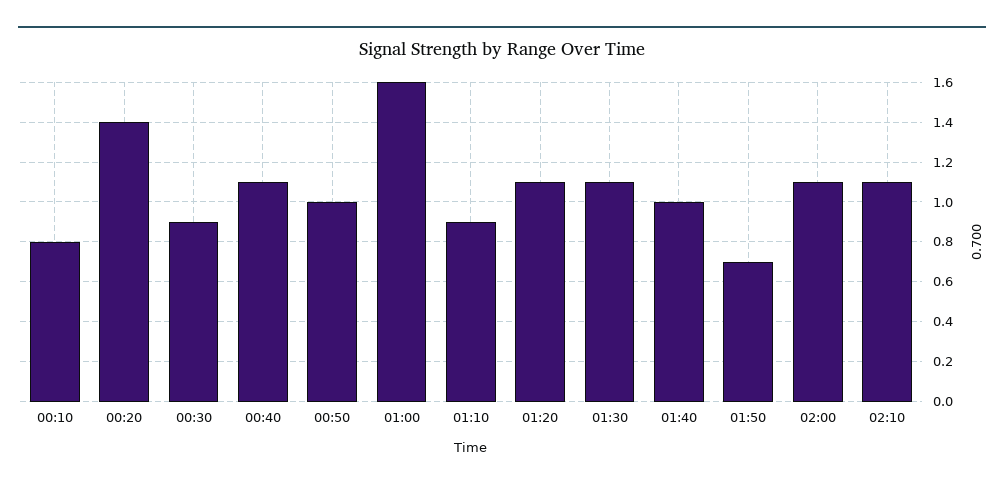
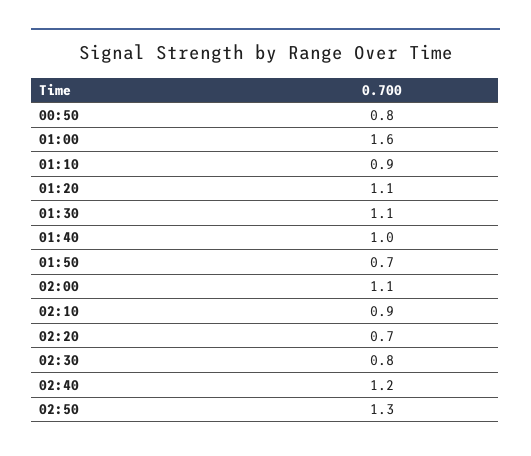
00:10: 0.8 -> none
00:20: 1.4 -> none
00:30: 0.9 -> none
00:40: 1.1 -> none
00:50: 1 -> 0.8
02:10: 1.1 -> 0.9
02:20: none -> 0.7
02:30: none -> 0.8
02:40: none -> 1.2
02:50: none -> 1.3

